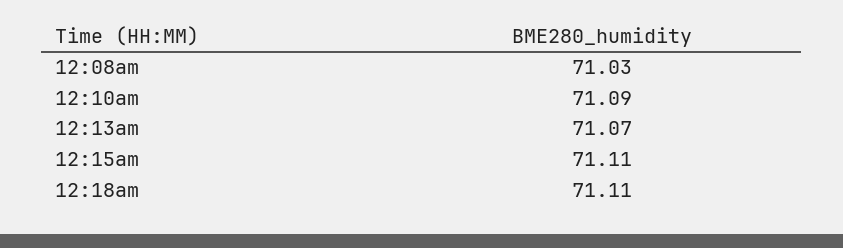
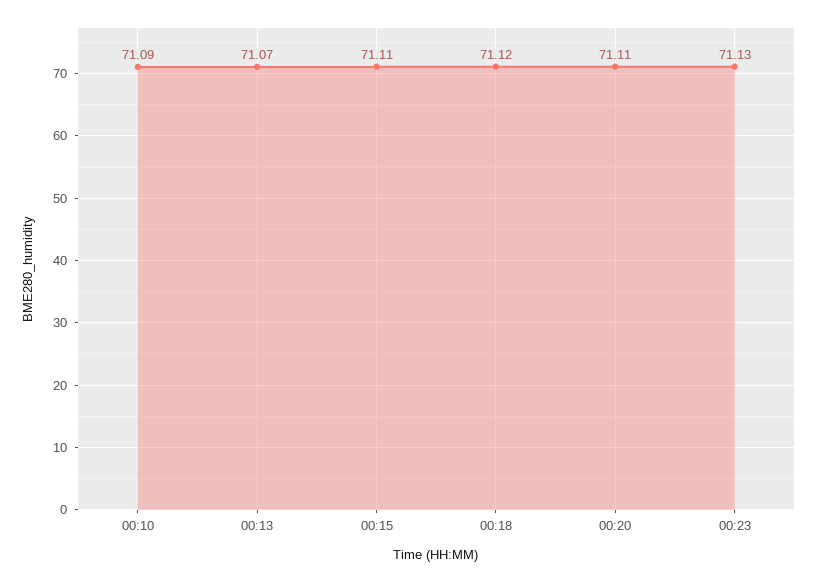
12:08am: 71.03 -> none
12:18am: 71.11 -> 71.12
00:20: none -> 71.11
00:23: none -> 71.13

